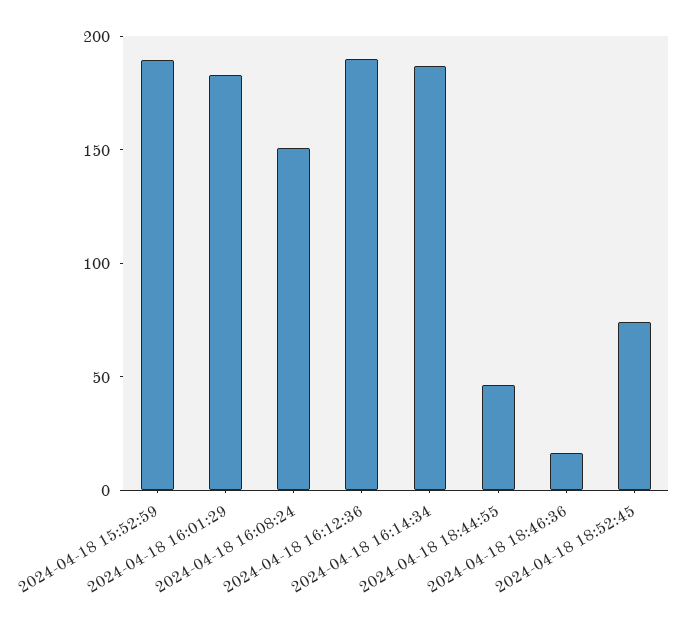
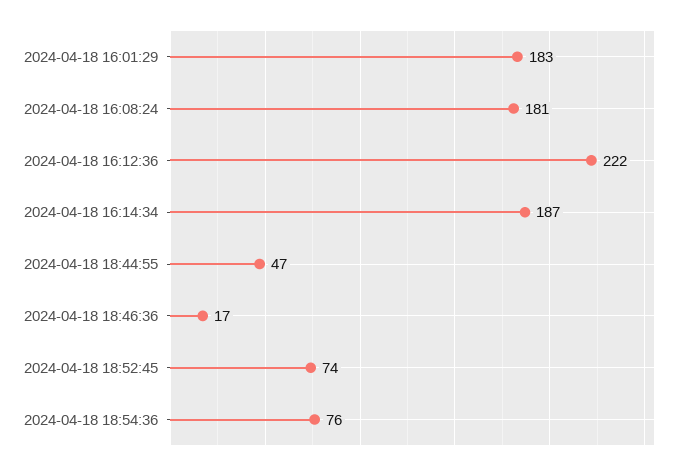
2024-04-18 15:52:59: 190 -> none
2024-04-18 16:08:24: 150 -> 181
2024-04-18 16:12:36: 190 -> 222
2024-04-18 18:54:36: none -> 76

